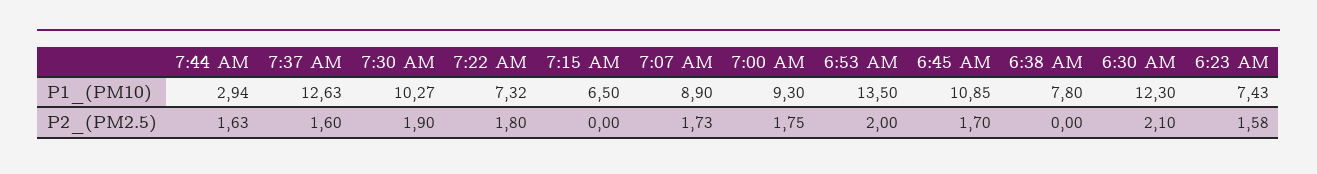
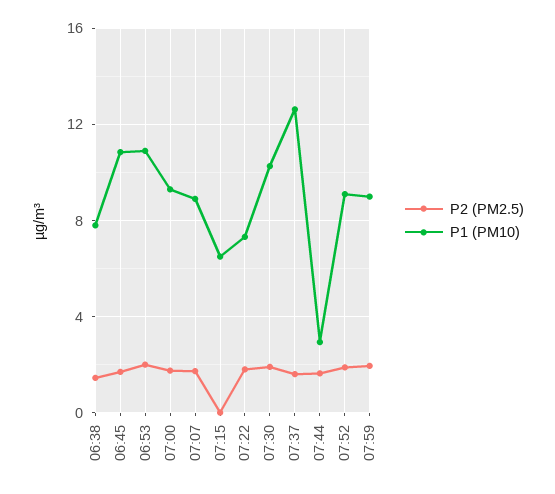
P1_(PM10), 6:53 AM: 13.5 -> 11
P1_(PM10), 6:30 AM: 12.3 -> none
P1_(PM10), 6:23 AM: 7.43 -> none
P2_(PM2.5), 6:38 AM: 0 -> 1.5
P2_(PM2.5), 6:30 AM: 2.1 -> none
P2_(PM2.5), 6:23 AM: 1.58 -> none
P2_(PM2.5), 07:52: none -> 2
P1_(PM10), 07:52: none -> 9
P2_(PM2.5), 07:59: none -> 2
P1_(PM10), 07:59: none -> 9

